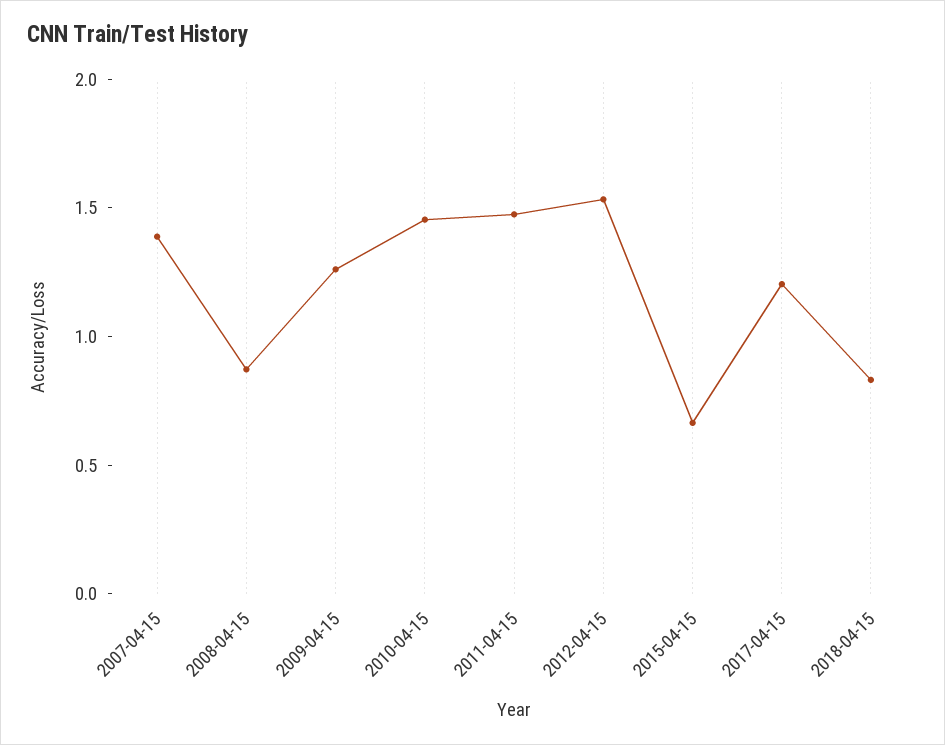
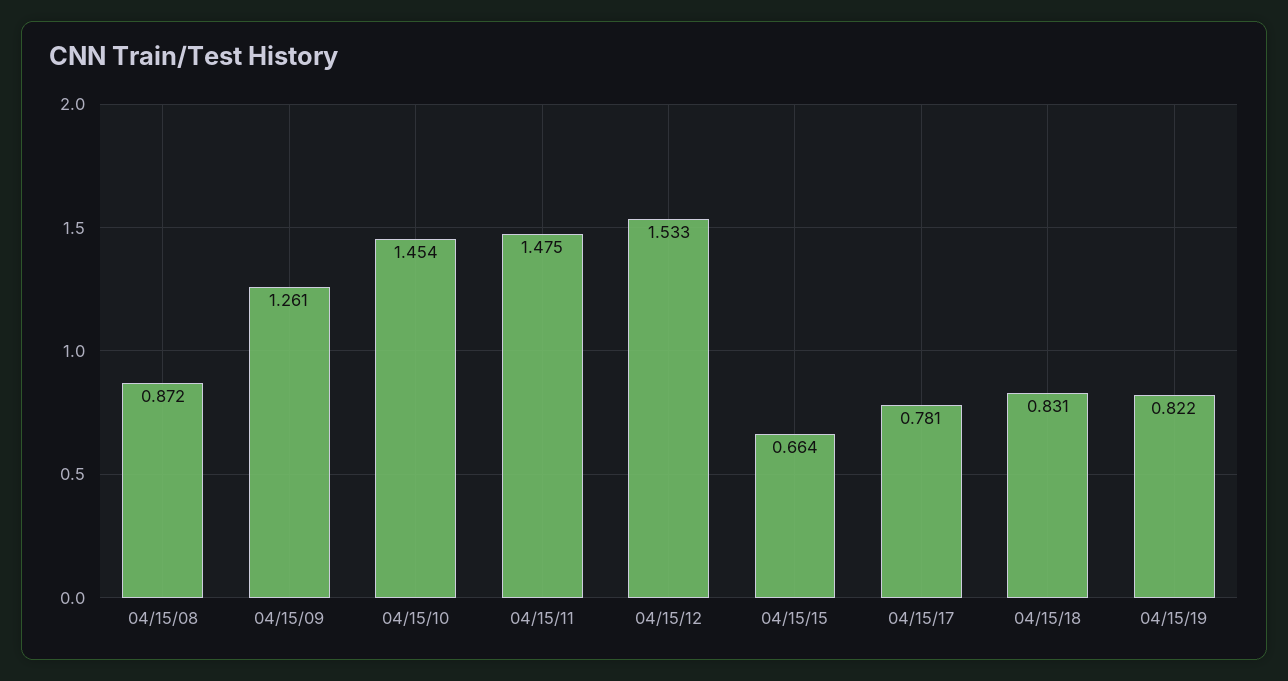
2007-04-15: 1.4 -> none
2017-04-15: 1.2 -> 0.781
04/15/19: none -> 0.822

